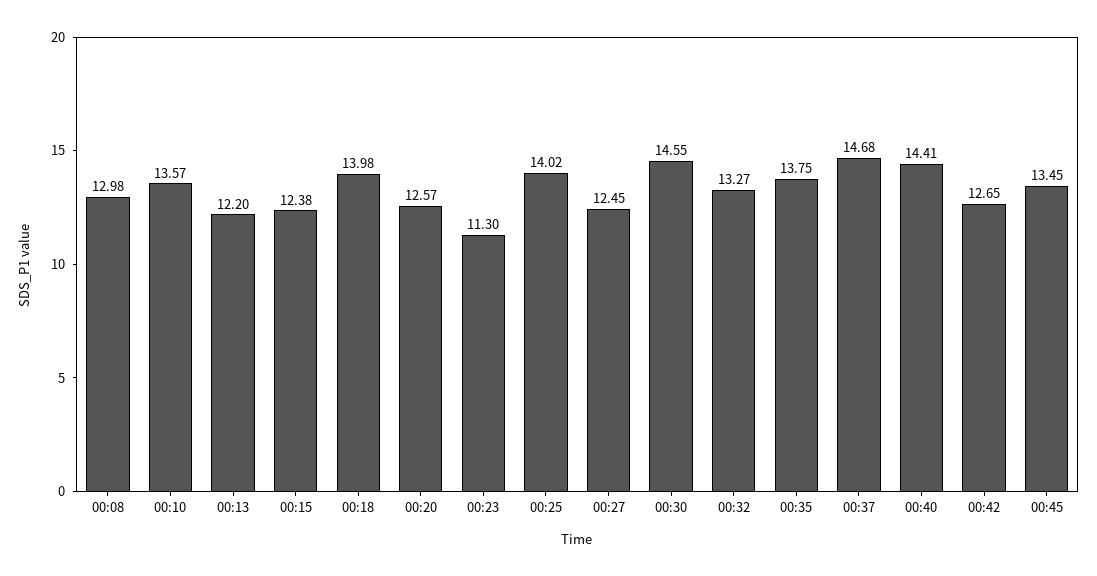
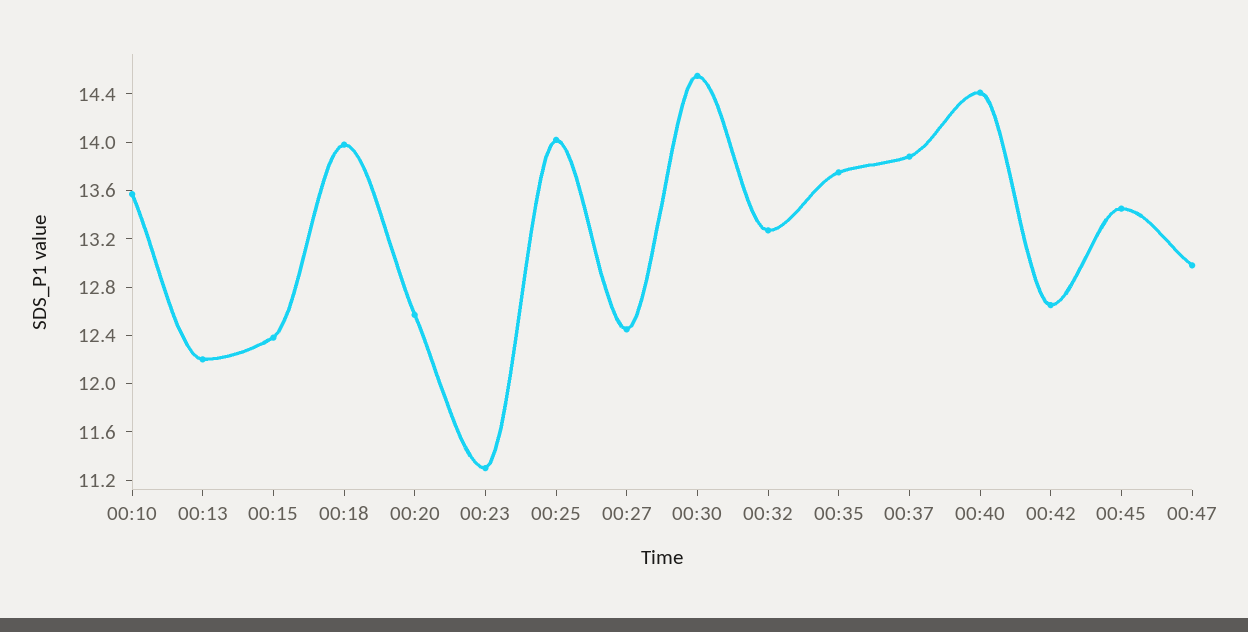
00:08: 12.98 -> none
00:37: 14.68 -> 13.9
00:47: none -> 13

